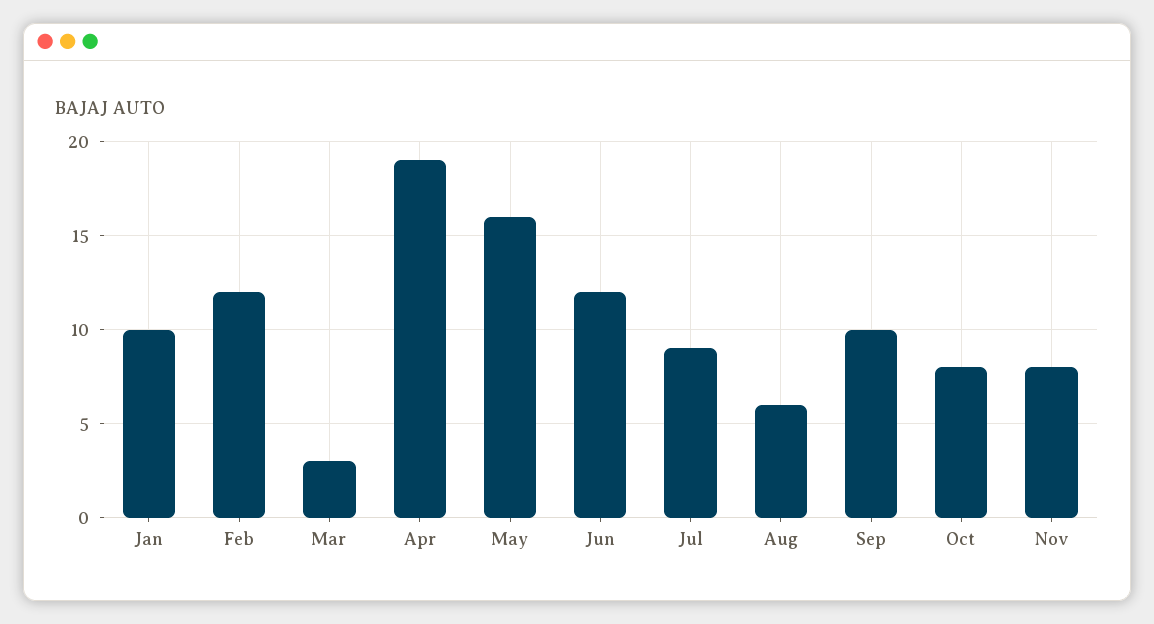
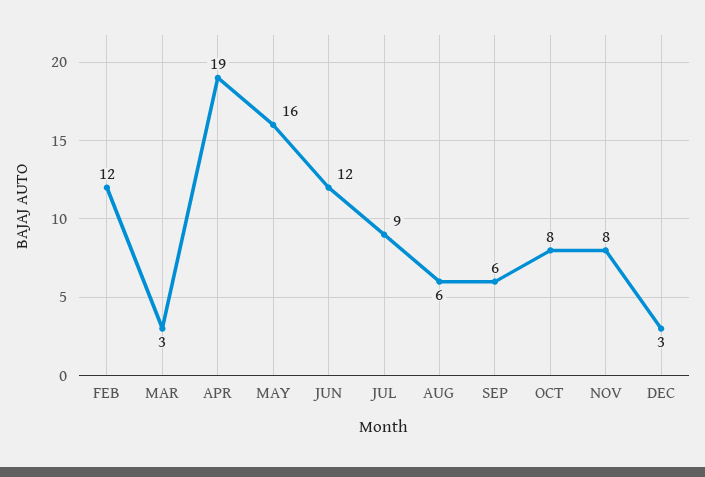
Jan: 10 -> none
Sep: 10 -> 6
DEC: none -> 3

